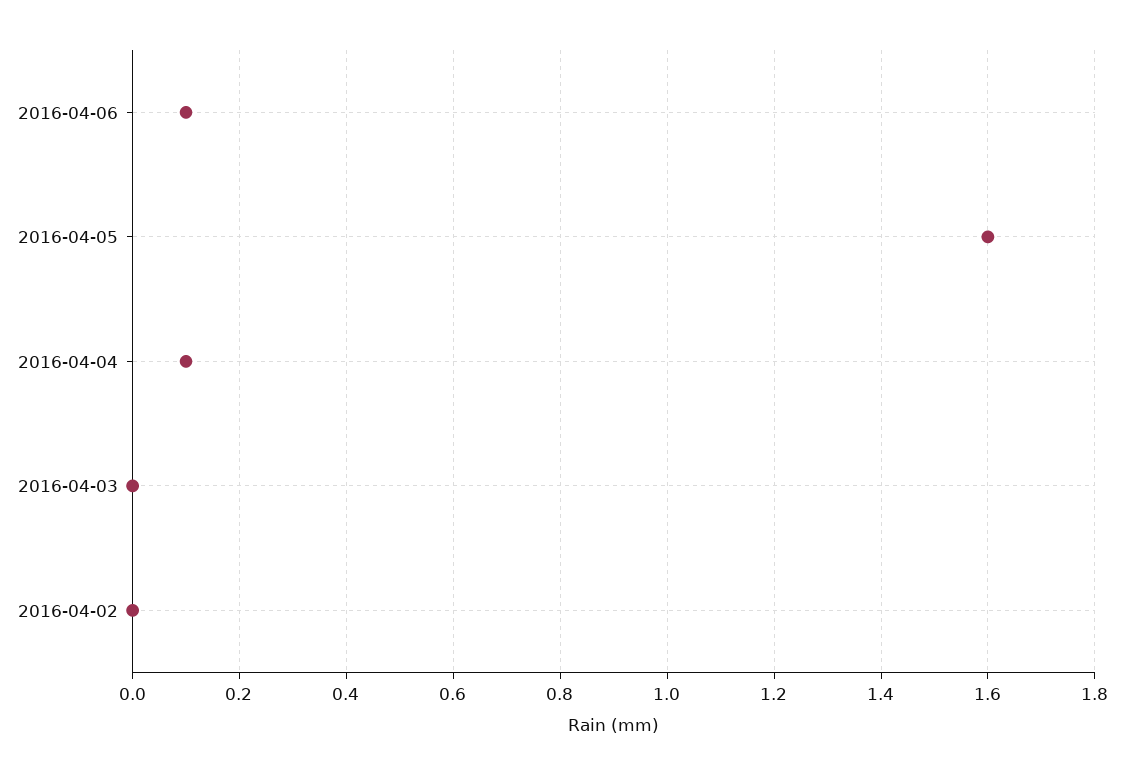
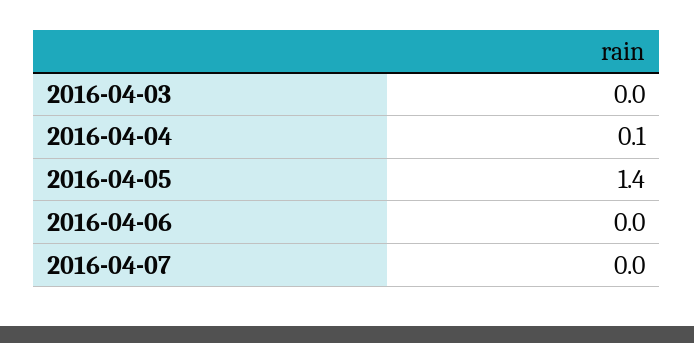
2016-04-06: 0.1 -> 0
2016-04-05: 1.6 -> 1.4
2016-04-02: 0 -> none
2016-04-07: none -> 0

